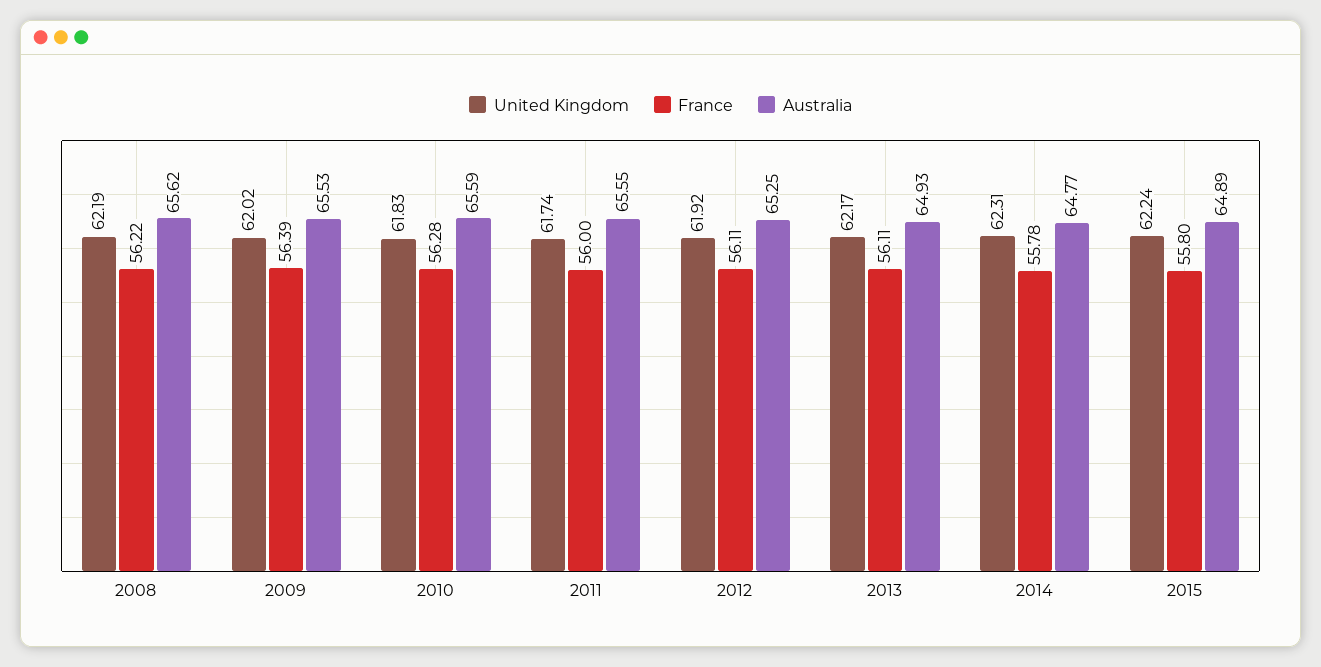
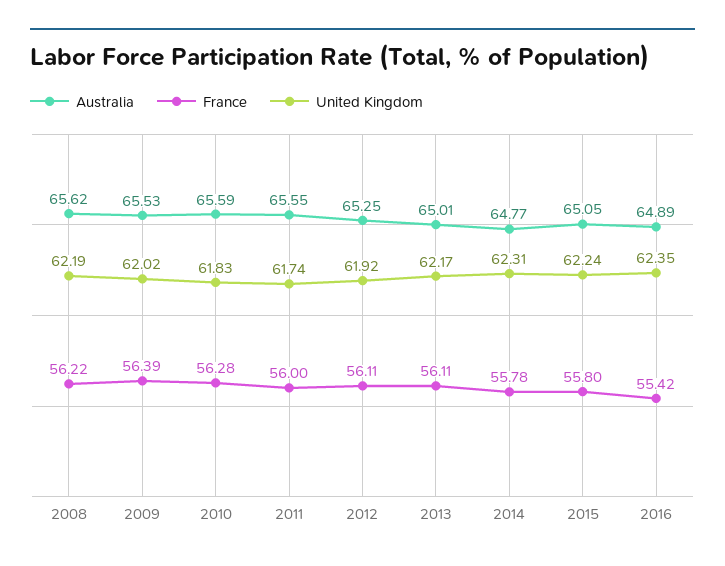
Australia, 2013: 64.93 -> 65.01
Australia, 2015: 64.89 -> 65.05
Australia, 2016: none -> 64.89
France, 2016: none -> 55.42
United Kingdom, 2016: none -> 62.35

